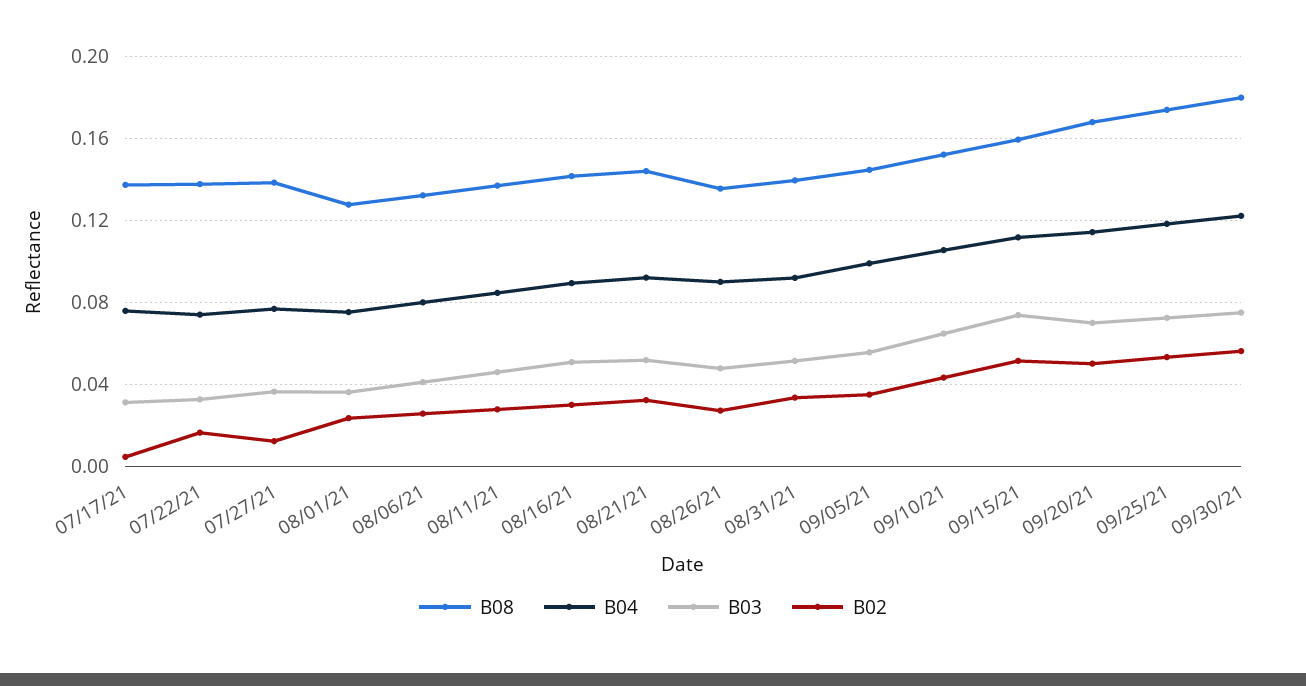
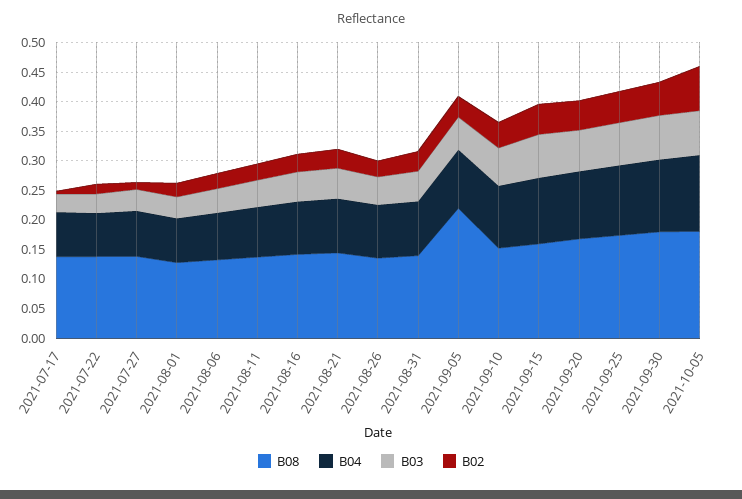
B08, 09/05/21: 0.145 -> 0.225
B08, 2021-10-05: none -> 0.175
B04, 2021-10-05: none -> 0.125
B03, 2021-10-05: none -> 0.075
B02, 2021-10-05: none -> 0.075

